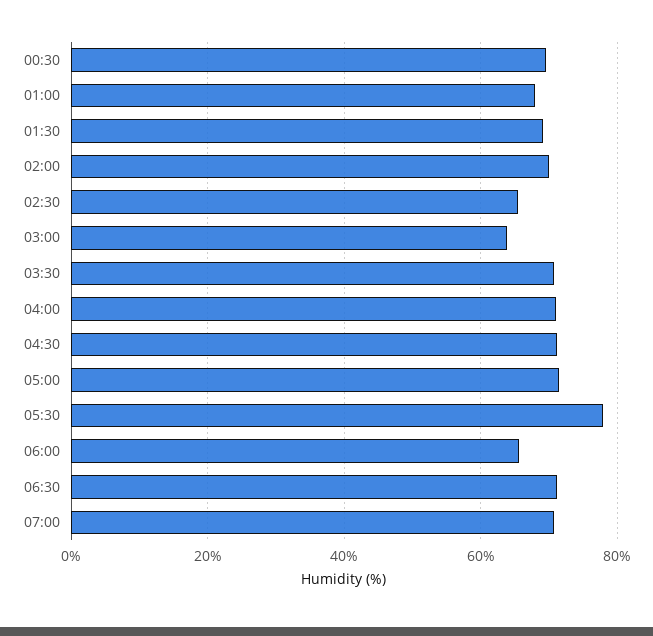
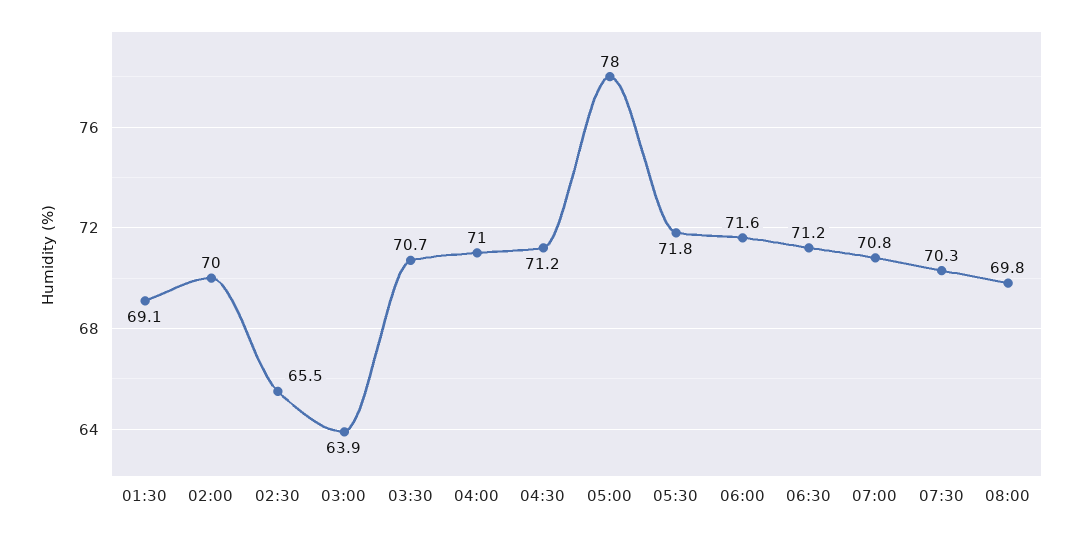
00:30: 70 -> none
01:00: 68 -> none
05:00: 72 -> 78
05:30: 78 -> 71.8
06:00: 66 -> 71.6
07:30: none -> 70.3
08:00: none -> 69.8

